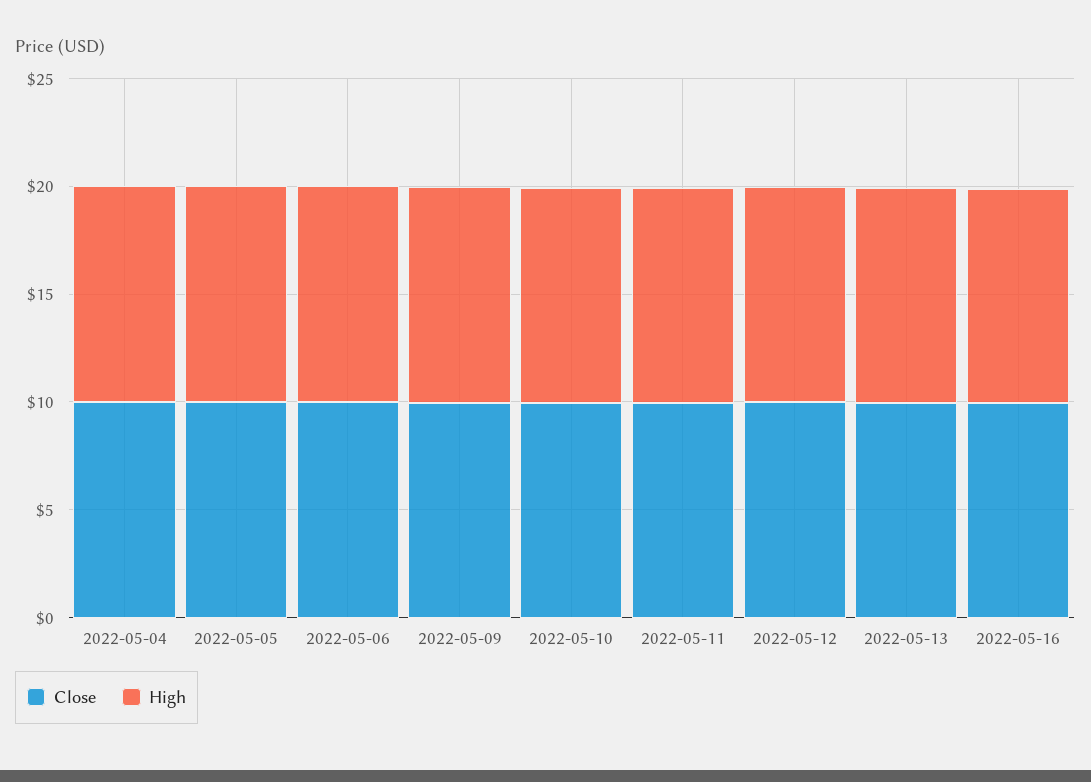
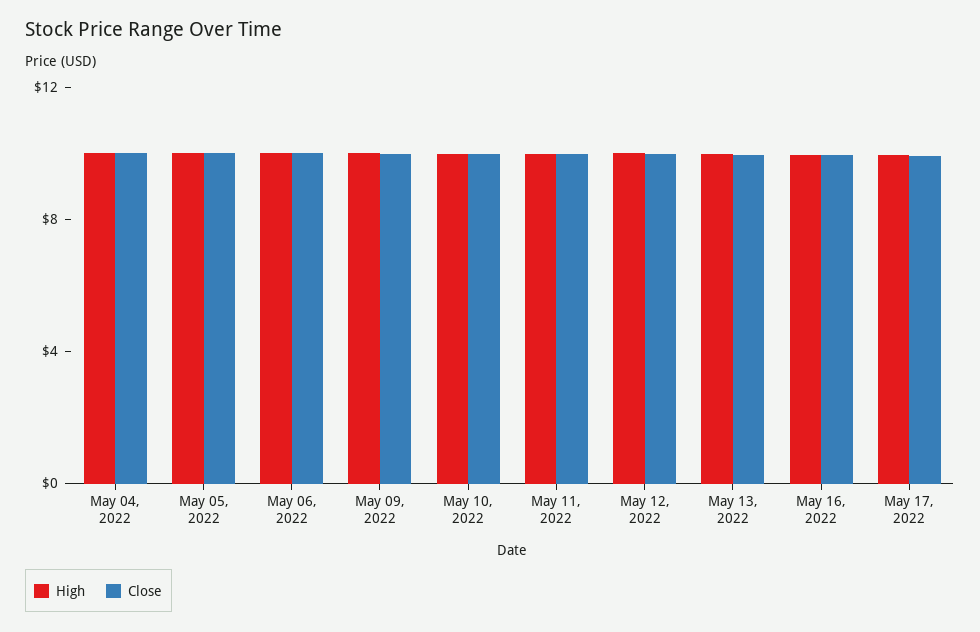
High, May 17, 2022: none -> 10
Close, May 17, 2022: none -> 10

